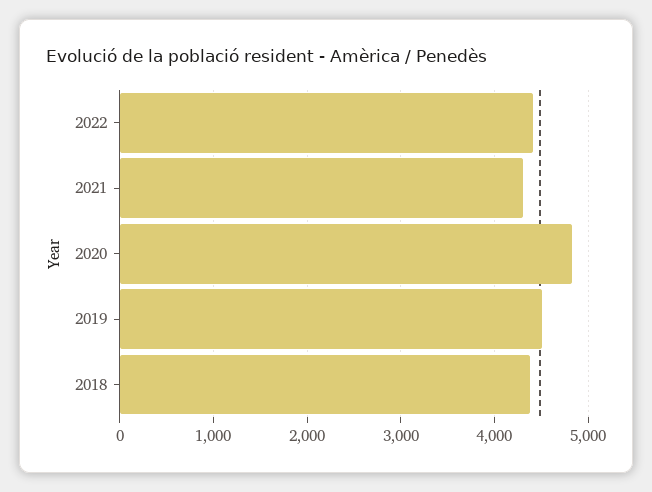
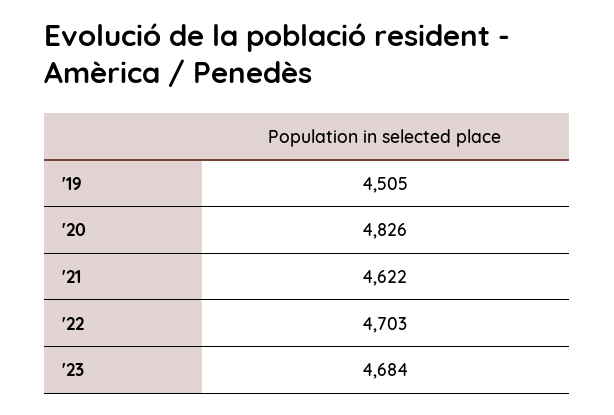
2022: 4400 -> 4703
2021: 4300 -> 4622
2018: 4400 -> none
'23: none -> 4684

